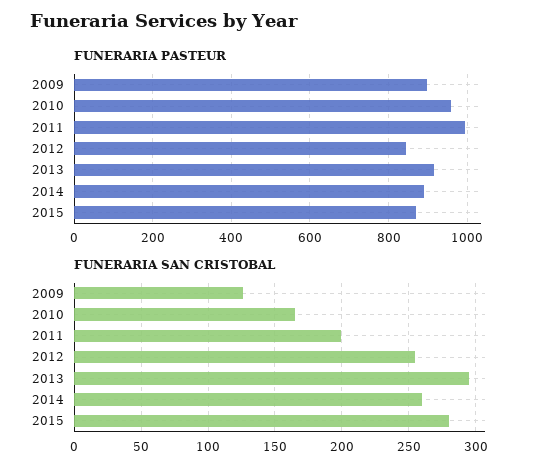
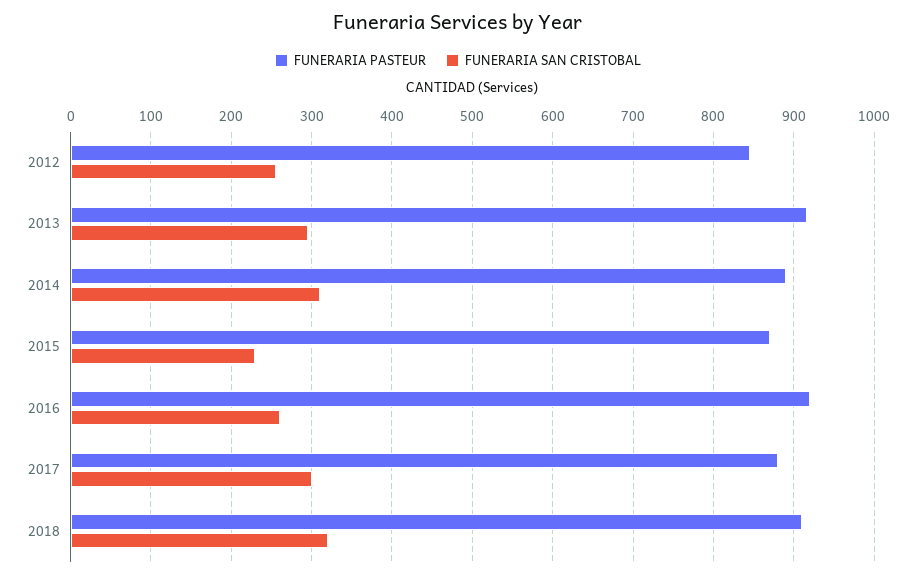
FUNERARIA PASTEUR, 2009: 900 -> none
FUNERARIA PASTEUR, 2010: 960 -> none
FUNERARIA PASTEUR, 2011: 1000 -> none
FUNERARIA SAN CRISTOBAL, 2009: 125 -> none
FUNERARIA SAN CRISTOBAL, 2010: 165 -> none
FUNERARIA SAN CRISTOBAL, 2011: 200 -> none
FUNERARIA SAN CRISTOBAL, 2014: 260 -> 310
FUNERARIA SAN CRISTOBAL, 2015: 280 -> 230
FUNERARIA PASTEUR, 2016: none -> 920
FUNERARIA SAN CRISTOBAL, 2016: none -> 260
FUNERARIA PASTEUR, 2017: none -> 880
FUNERARIA SAN CRISTOBAL, 2017: none -> 300
FUNERARIA PASTEUR, 2018: none -> 910
FUNERARIA SAN CRISTOBAL, 2018: none -> 320

